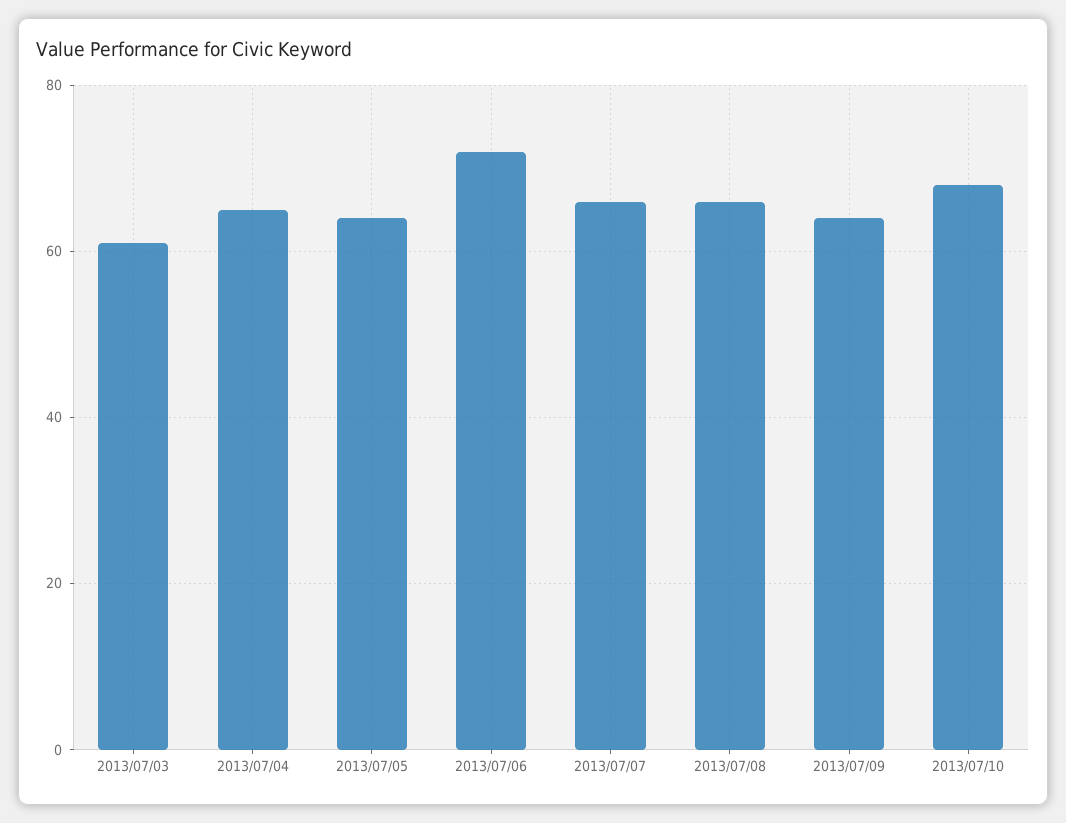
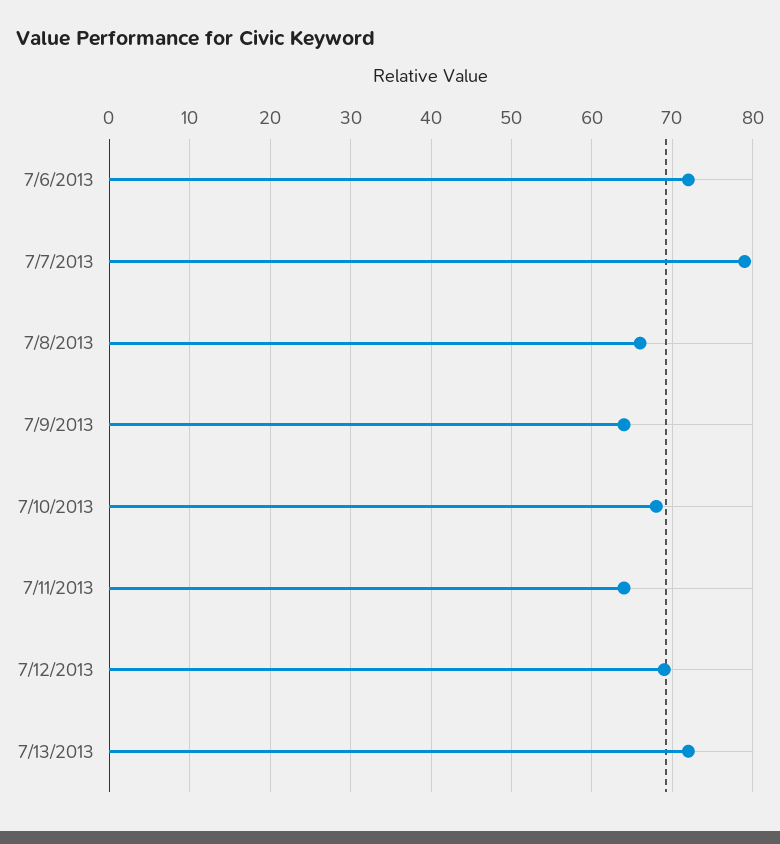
2013/07/03: 60 -> none
2013/07/04: 65 -> none
2013/07/05: 65 -> none
2013/07/07: 65 -> 79
7/11/2013: none -> 64
7/12/2013: none -> 69
7/13/2013: none -> 72

